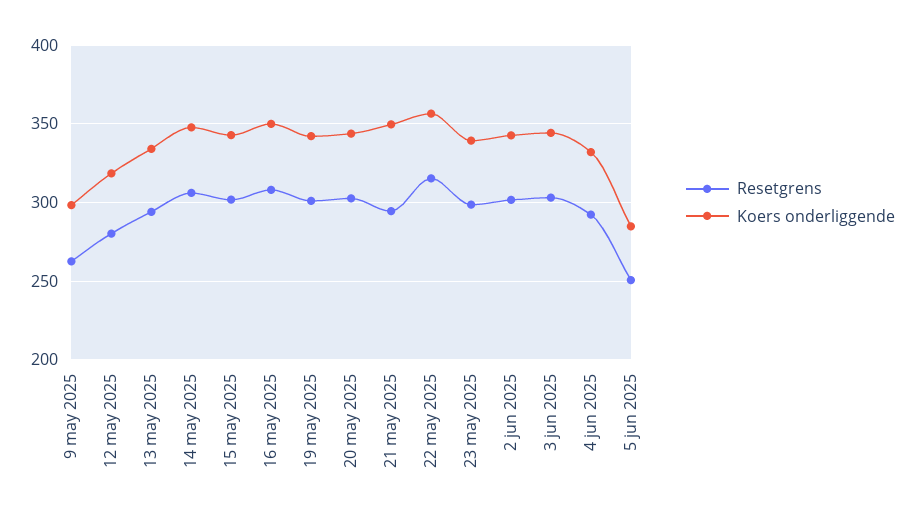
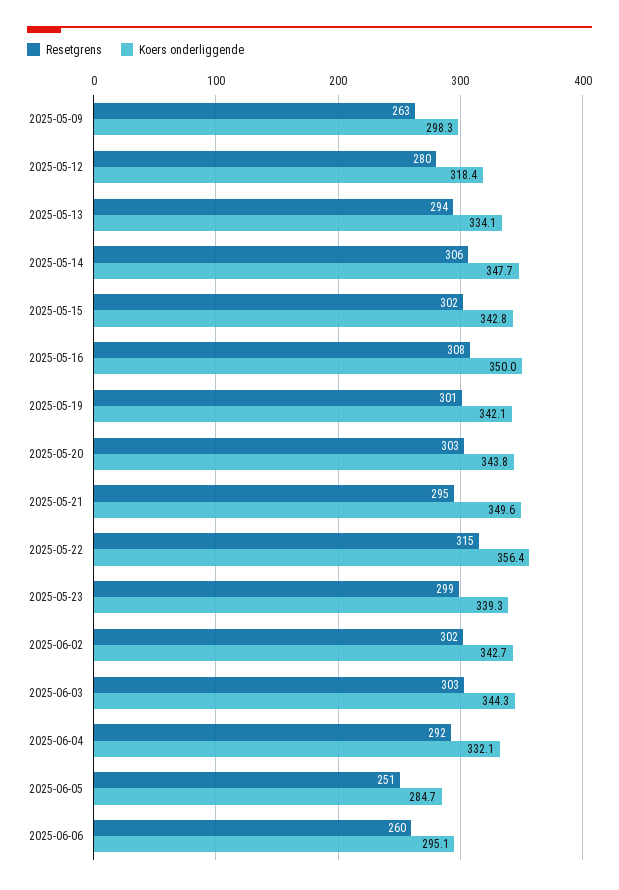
Resetgrens, 2025-06-06: none -> 260
Koers onderliggende, 2025-06-06: none -> 295.1

